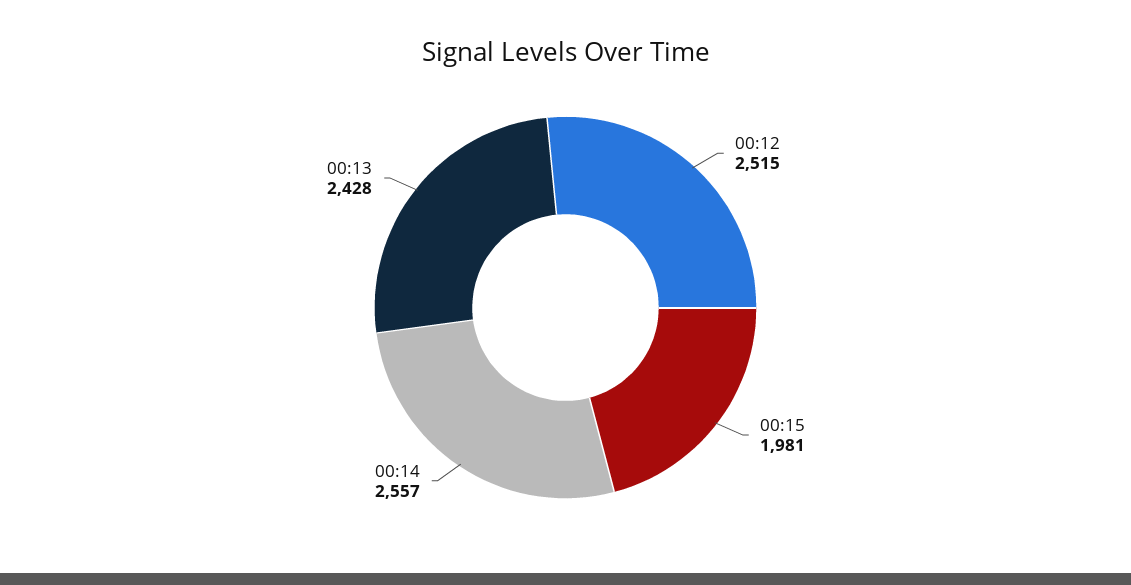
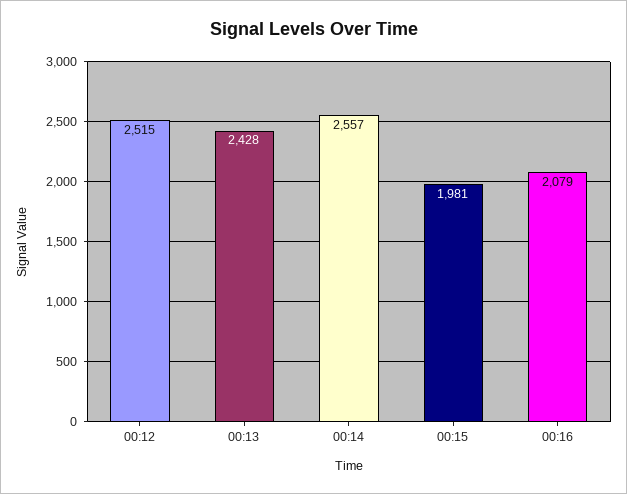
00:16: none -> 2079

